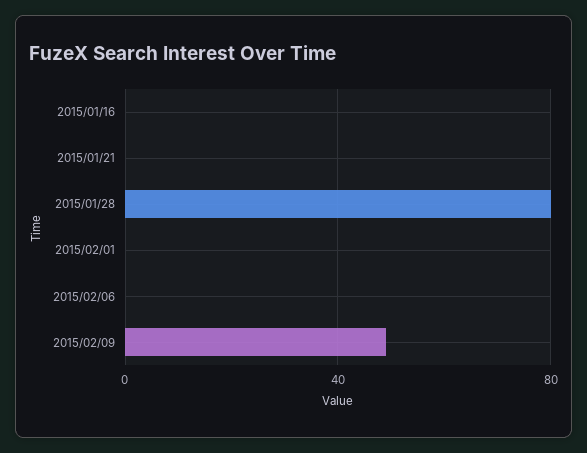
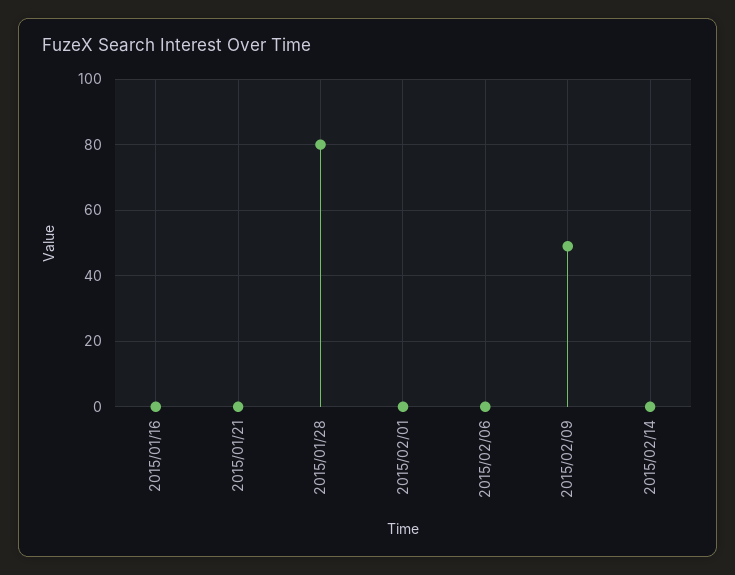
2015/02/14: none -> 0

